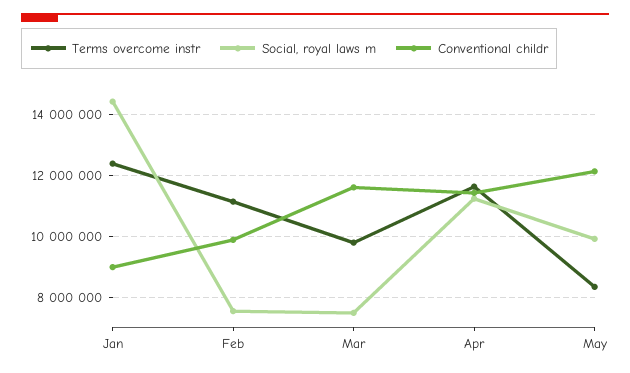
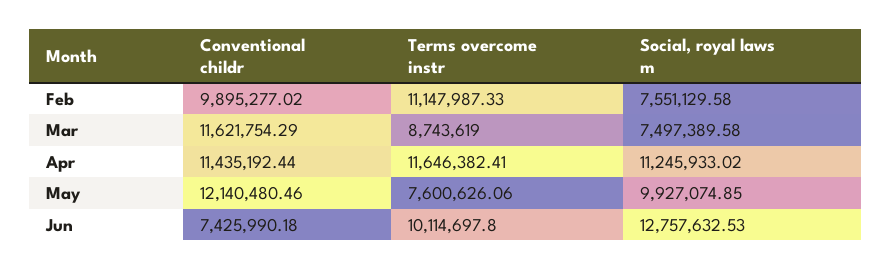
Terms overcome instr, Jan: 12400000 -> none
Social, royal laws m, Jan: 14400000 -> none
Conventional childr, Jan: 9000000 -> none
Terms overcome instr, Mar: 9800000 -> 8743619
Terms overcome instr, May: 8400000 -> 7600626.06
Conventional childr, Jun: none -> 7425990.18
Terms overcome instr, Jun: none -> 10114697.8
Social, royal laws m, Jun: none -> 12757632.53

